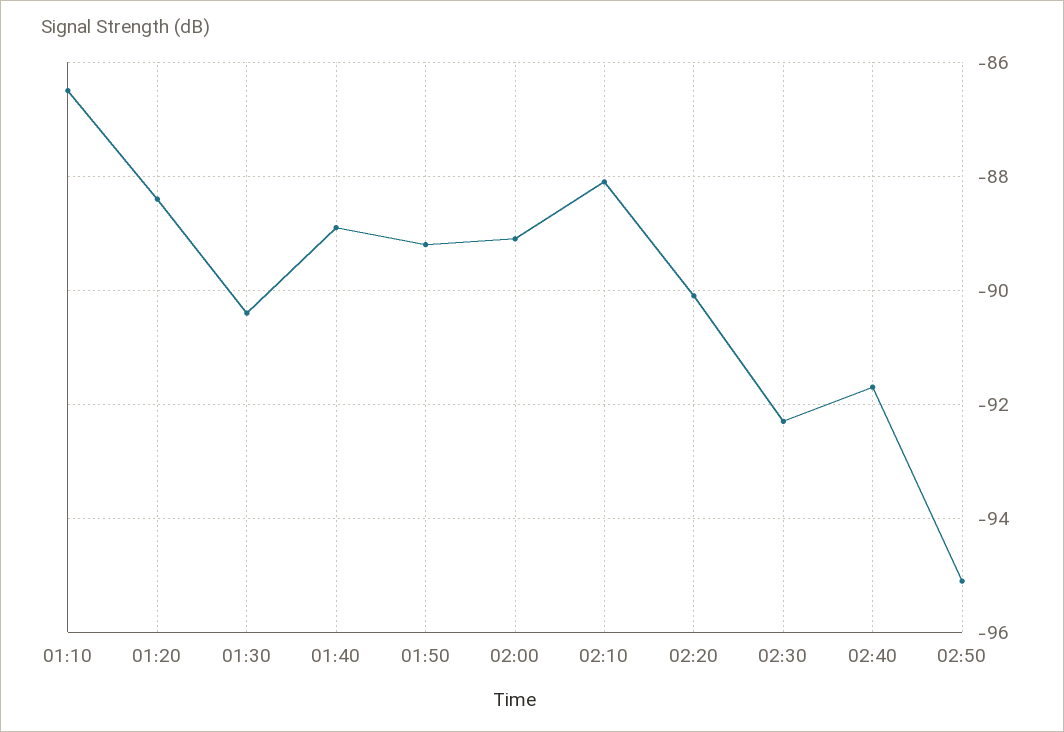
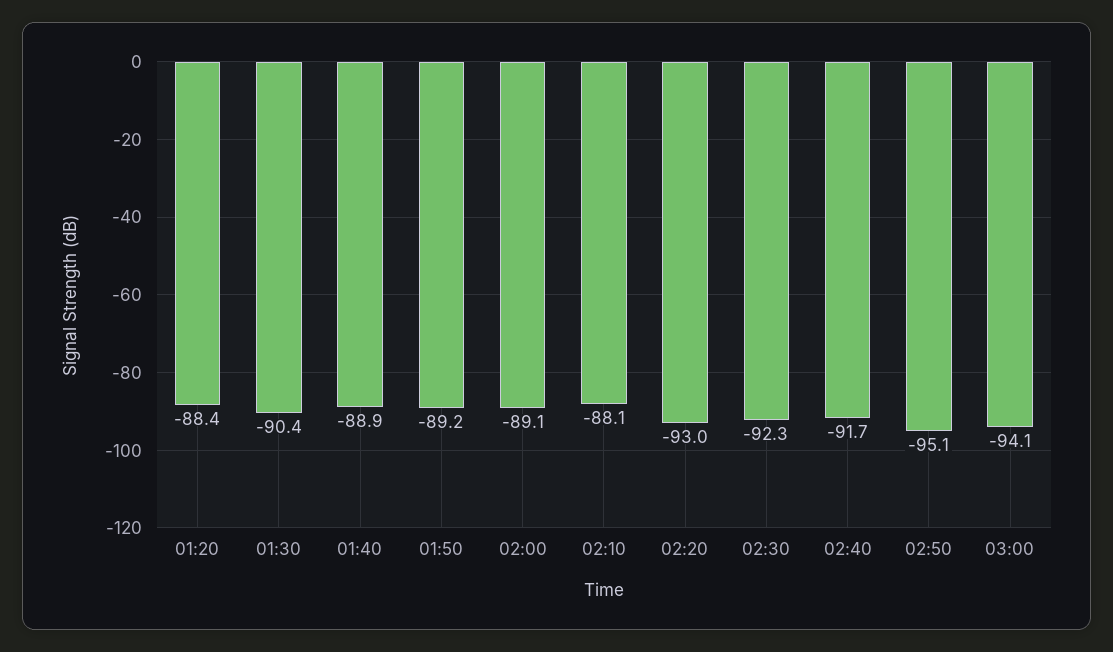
01:10: -86.5 -> none
02:20: -90 -> -93
03:00: none -> -94.1

